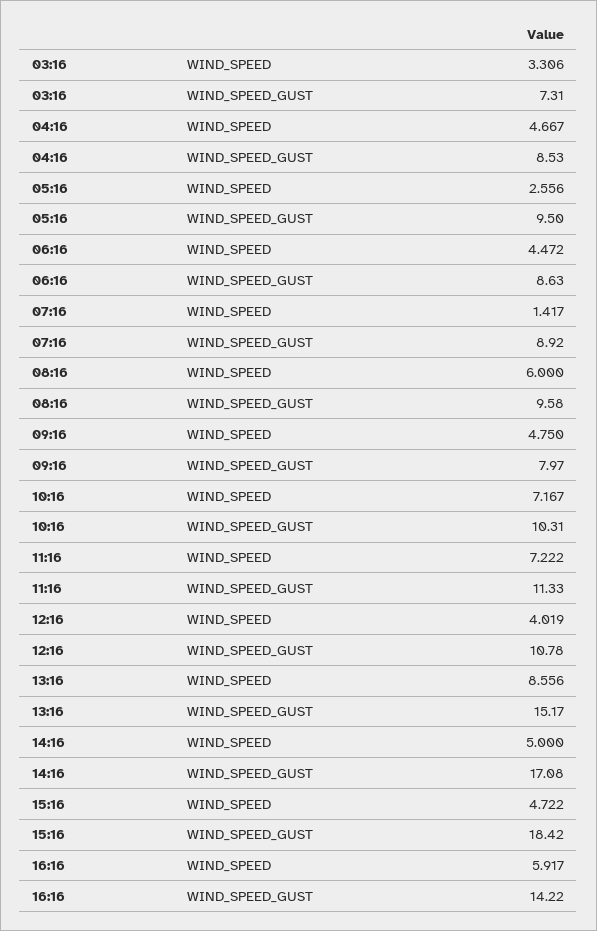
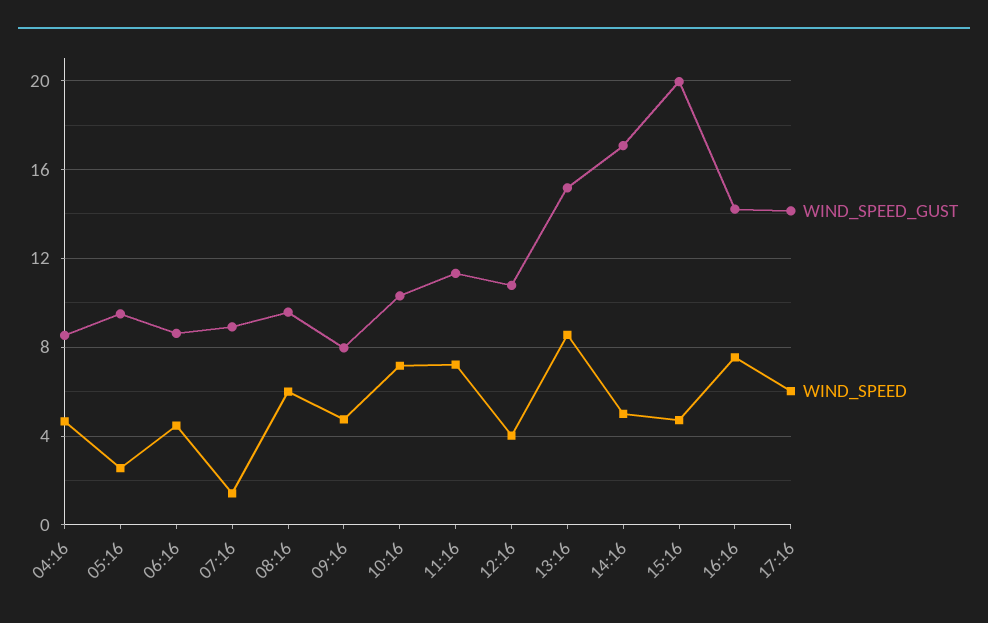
WIND_SPEED, 03:16: 3.306 -> none
WIND_SPEED_GUST, 03:16: 7.31 -> none
WIND_SPEED_GUST, 15:16: 18.42 -> 20
WIND_SPEED, 16:16: 5.917 -> 7.5
WIND_SPEED_GUST, 17:16: none -> 14
WIND_SPEED, 17:16: none -> 6

